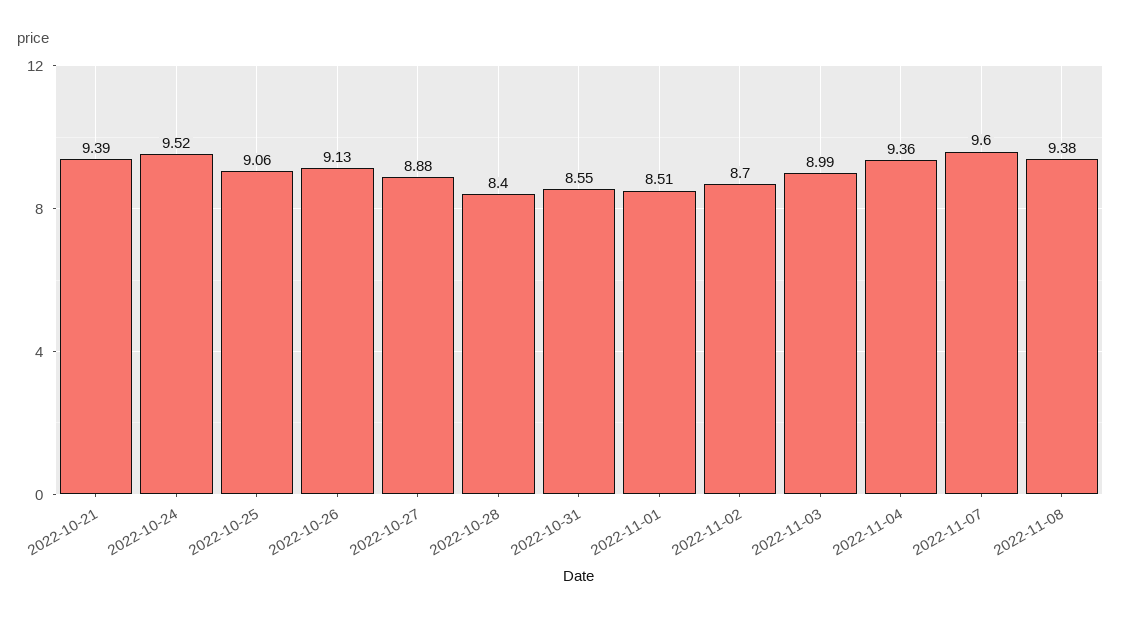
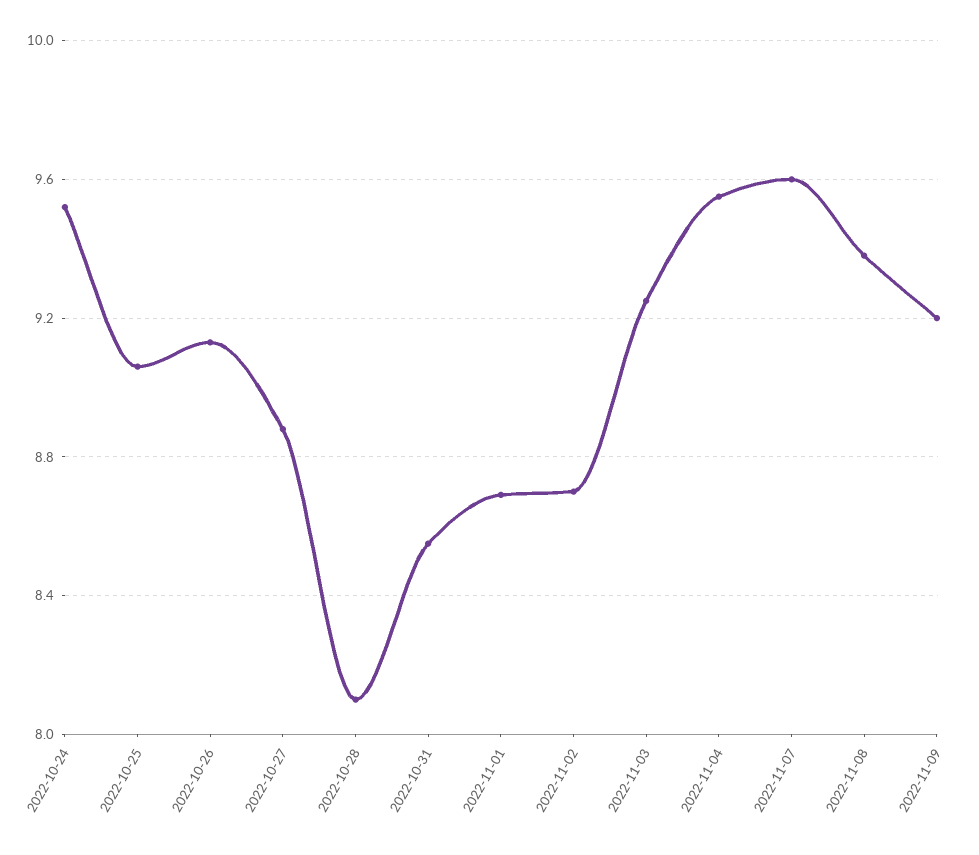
2022-10-21: 9.39 -> none
2022-10-28: 8.4 -> 8.1
2022-11-01: 8.51 -> 8.7
2022-11-03: 8.99 -> 9.25
2022-11-04: 9.36 -> 9.55
2022-11-09: none -> 9.2

